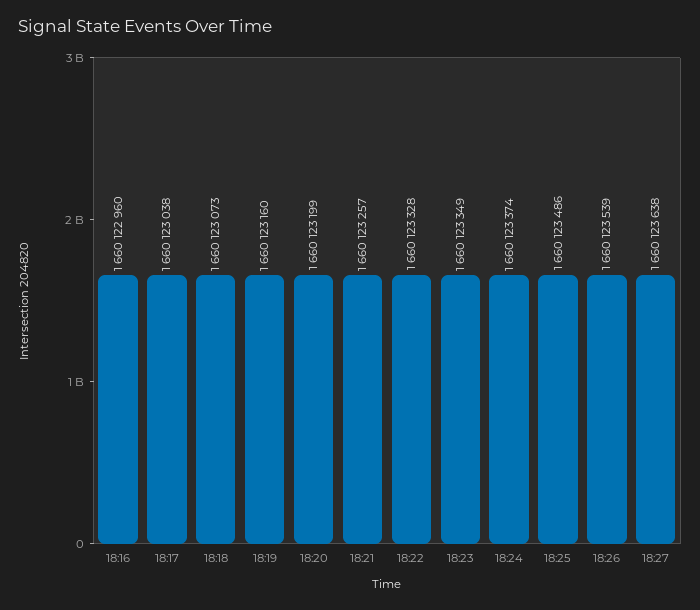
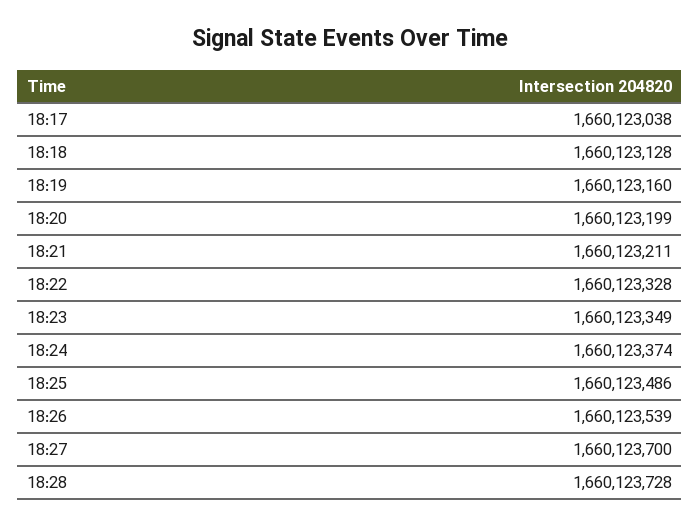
18:16: 1660122960 -> none
18:18: 1660123073 -> 1660123128
18:21: 1660123257 -> 1660123211
18:27: 1660123638 -> 1660123700
18:28: none -> 1660123728

